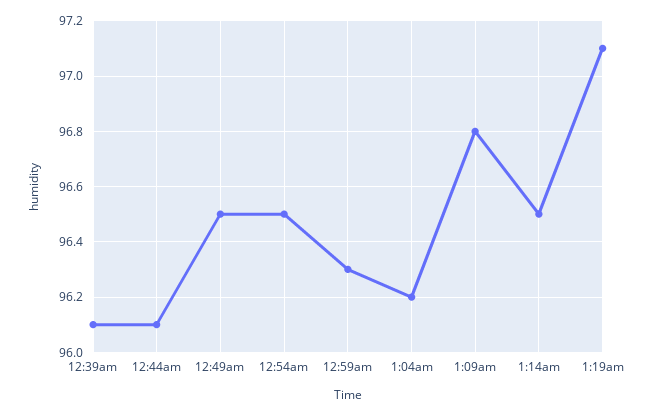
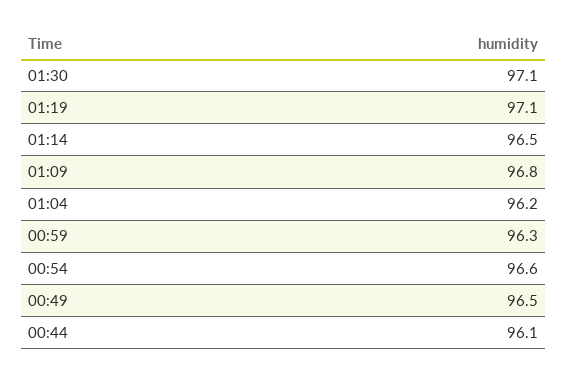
12:39am: 96.1 -> none
12:54am: 96.5 -> 96.6
01:30: none -> 97.1

